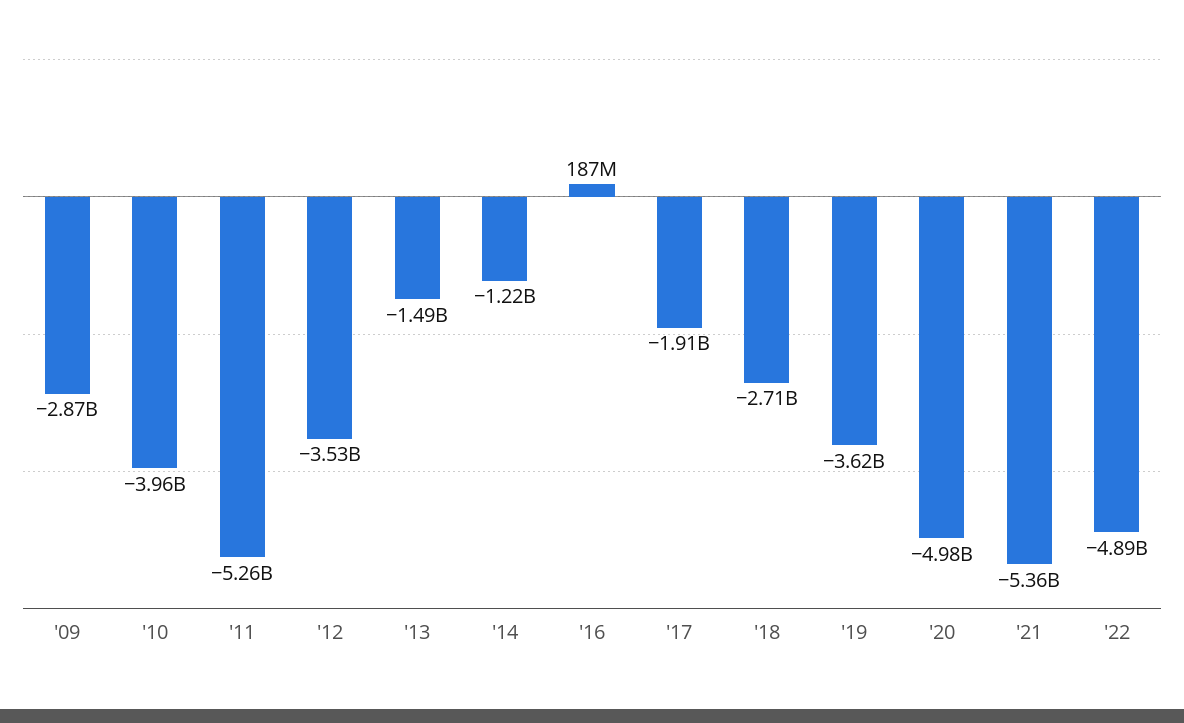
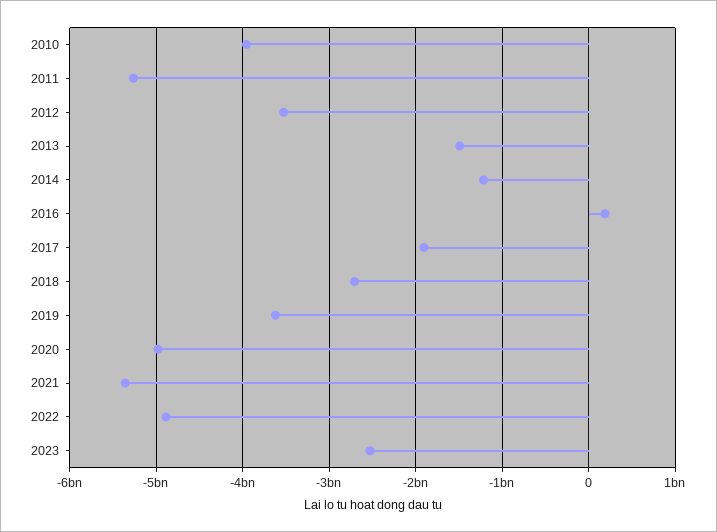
'09: -2870000000 -> none
2023: none -> -2500000000

